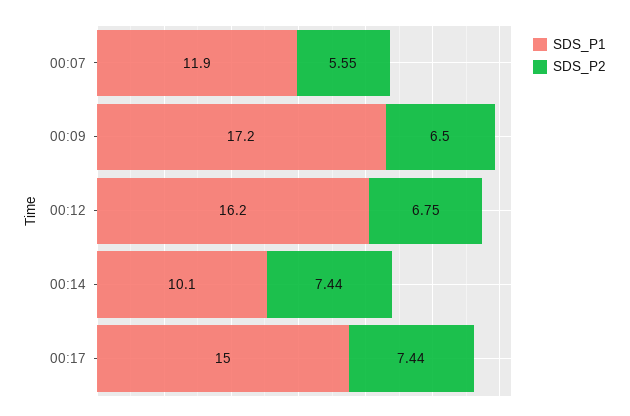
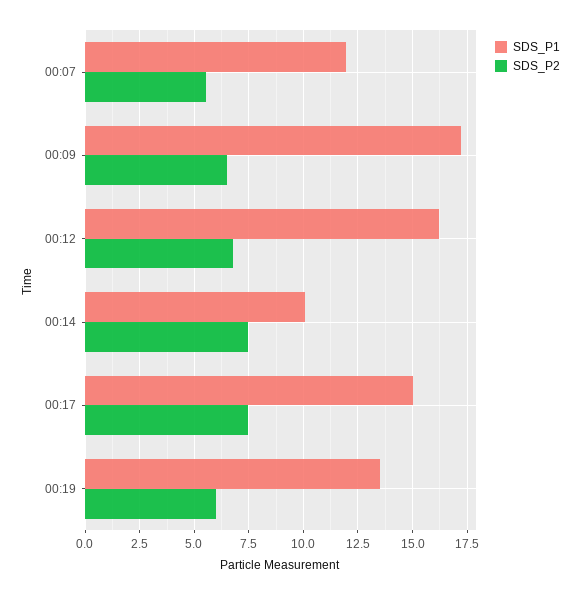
SDS_P1, 00:19: none -> 13.5
SDS_P2, 00:19: none -> 6

